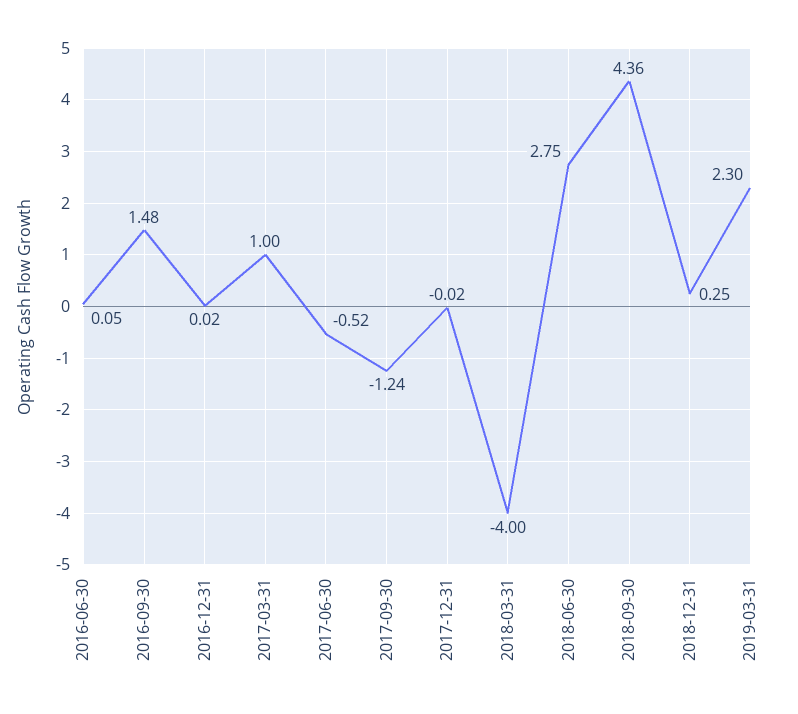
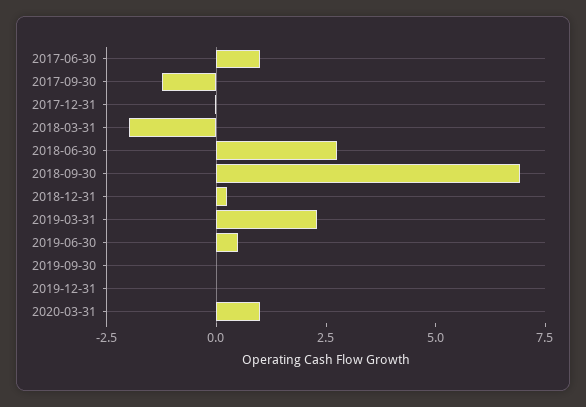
2016-06-30: 0.05 -> none
2016-09-30: 1.48 -> none
2016-12-31: 0.02 -> none
2017-03-31: 1 -> none
2017-06-30: -0.52 -> 1
2018-03-31: -4 -> -2
2018-09-30: 4.36 -> 7
2019-06-30: none -> 0.5
2019-09-30: none -> 0
2019-12-31: none -> 0
2020-03-31: none -> 1

